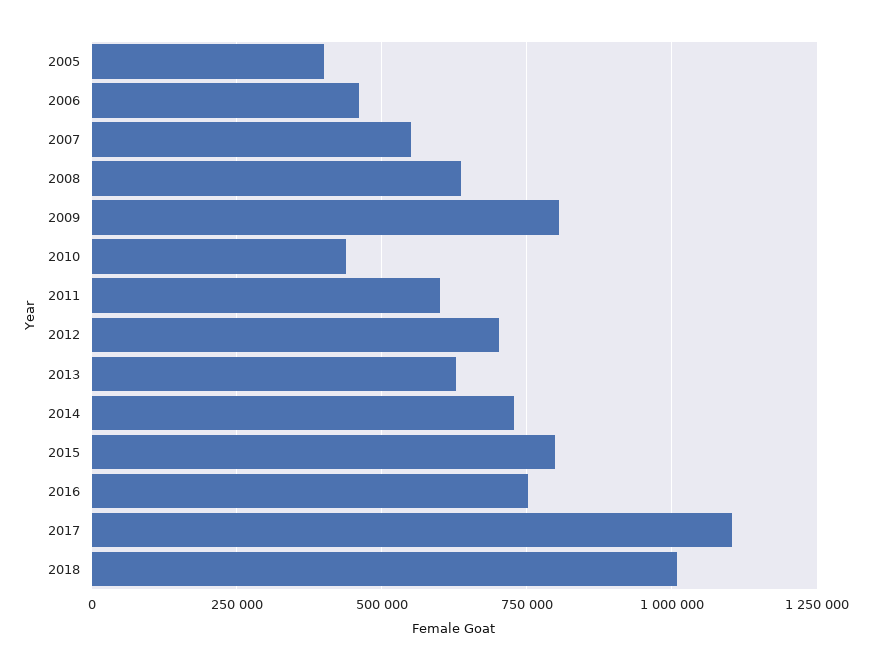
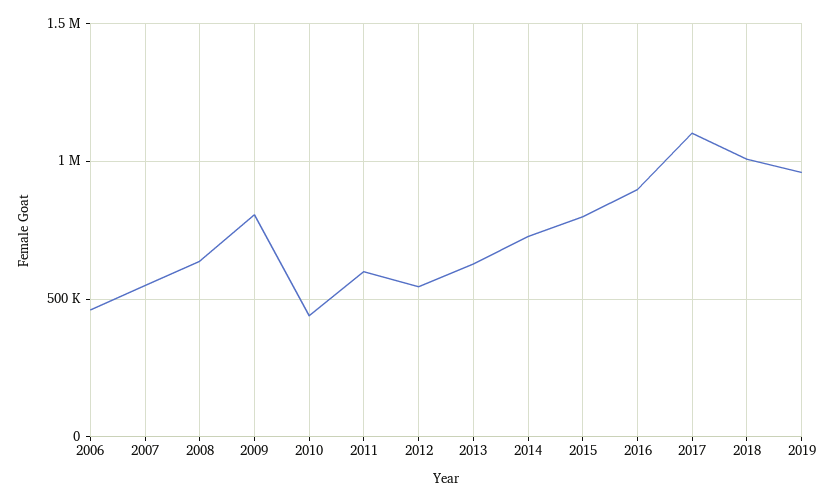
2005: 400000 -> none
2012: 700000 -> 550000
2016: 750000 -> 900000
2019: none -> 950000

